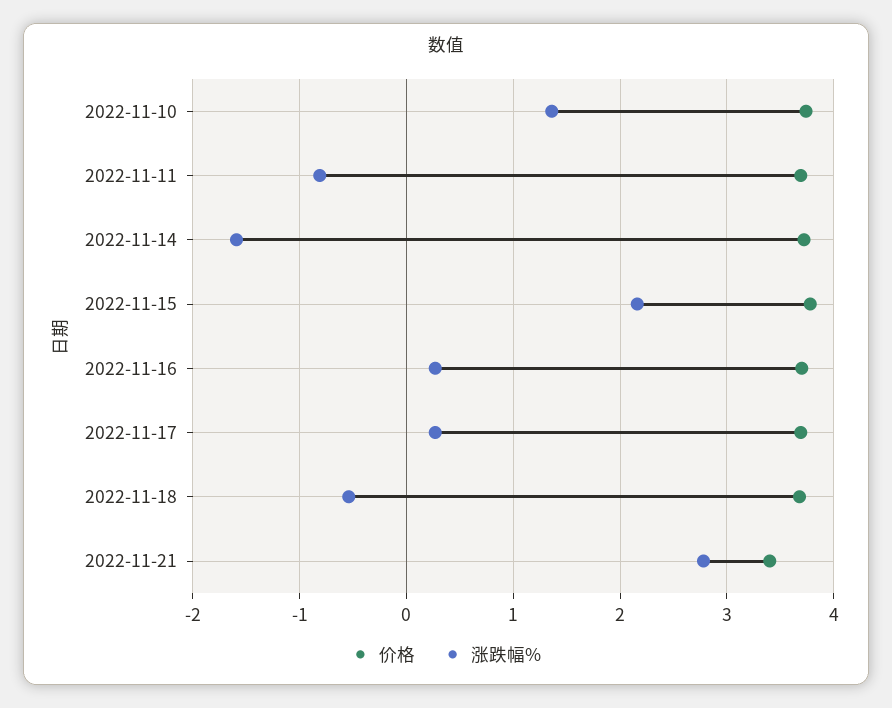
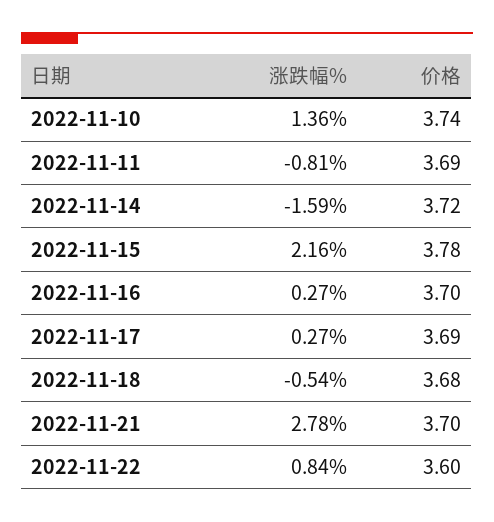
价格, 2022-11-21: 3.4 -> 3.7
涨跌幅%, 2022-11-22: none -> 0.84
价格, 2022-11-22: none -> 3.6

